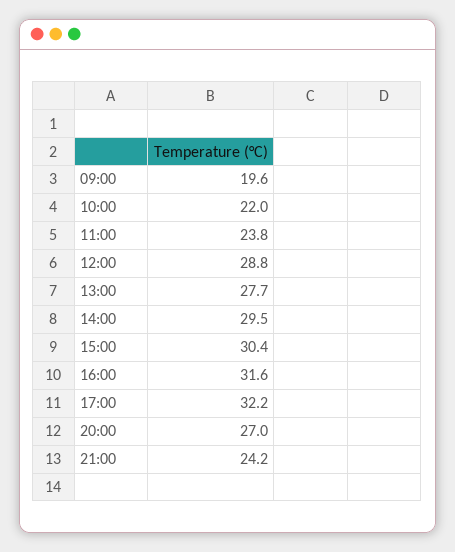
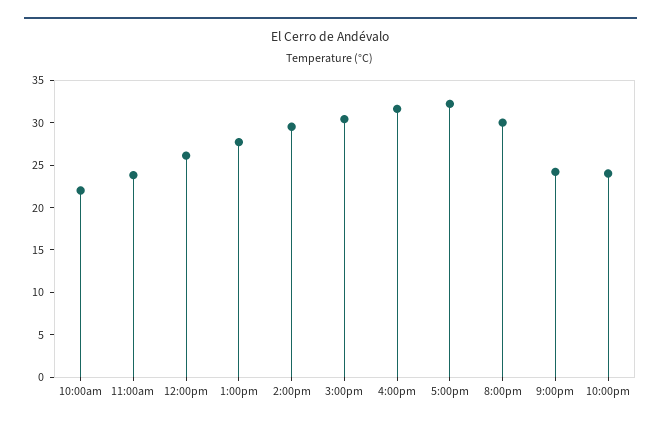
09:00: 19.6 -> none
12:00: 28.8 -> 26
20:00: 27 -> 30
10:00pm: none -> 24

